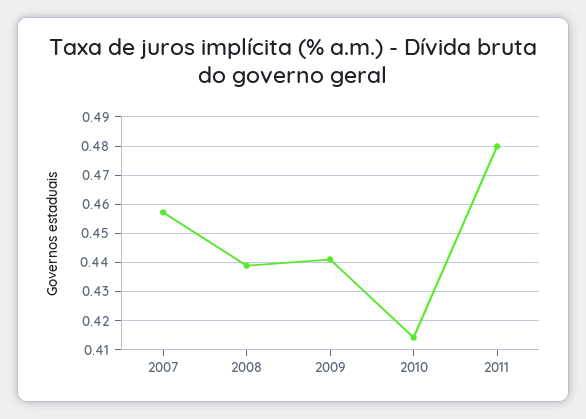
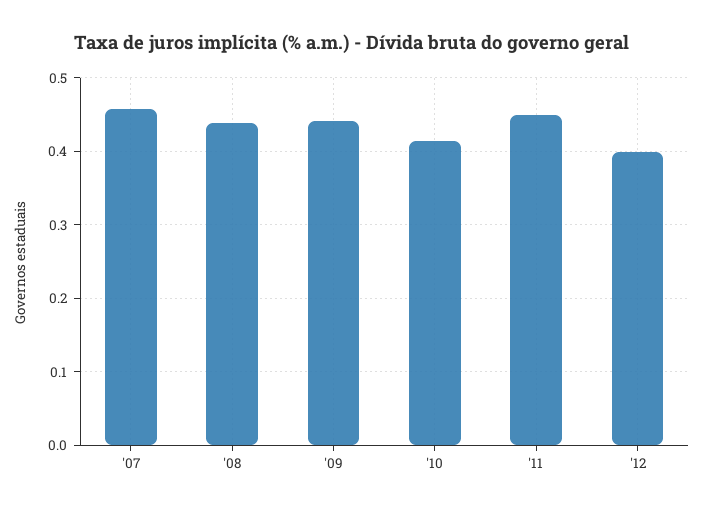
2011: 0.48 -> 0.45
'12: none -> 0.4

